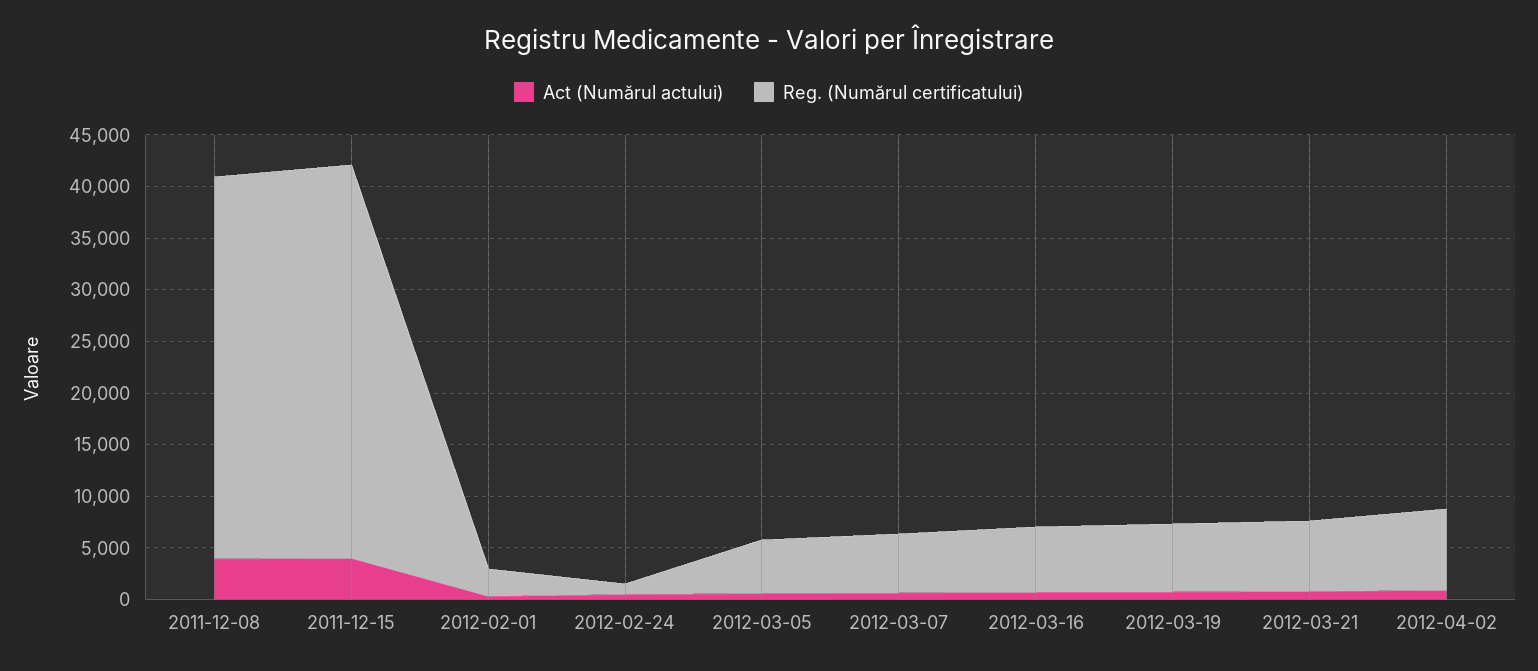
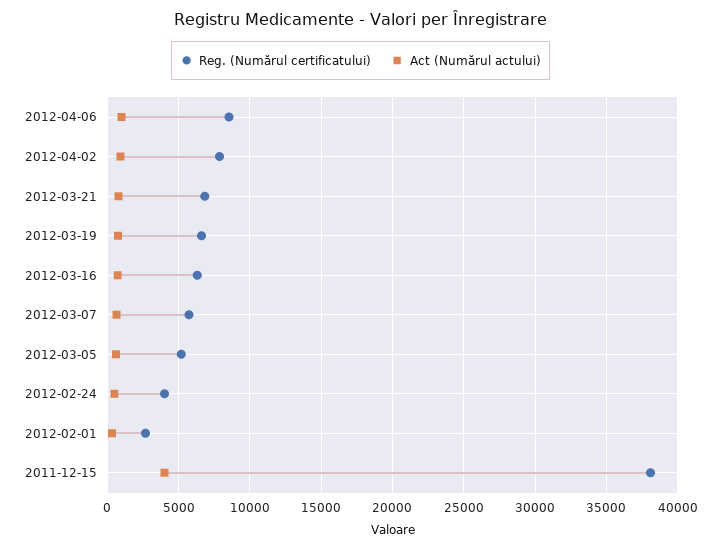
Act (Numărul actului), 2011-12-08: 4000 -> none
Reg. (Numărul certificatului), 2011-12-08: 37000 -> none
Reg. (Numărul certificatului), 2012-02-24: 1000 -> 4000
Reg. (Numărul certificatului), 2012-04-06: none -> 8500
Act (Numărul actului), 2012-04-06: none -> 1000

